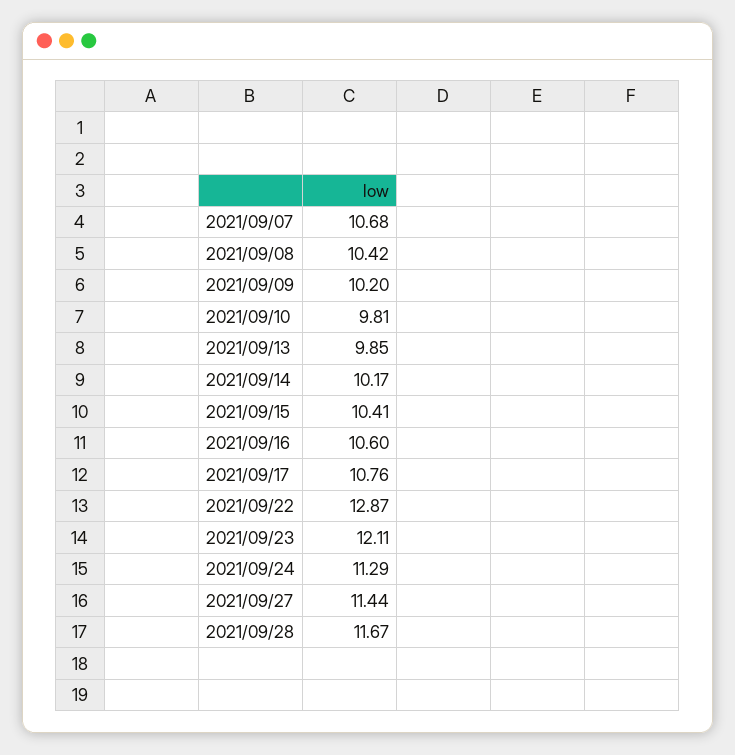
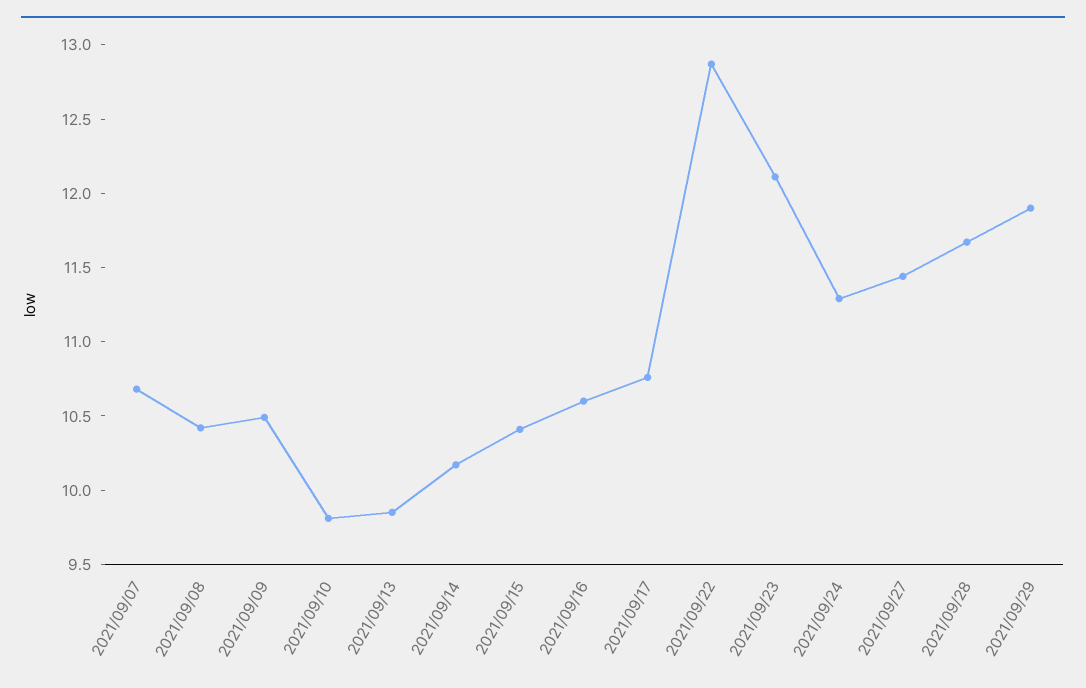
2021/09/09: 10.2 -> 10.5
2021/09/29: none -> 11.9

